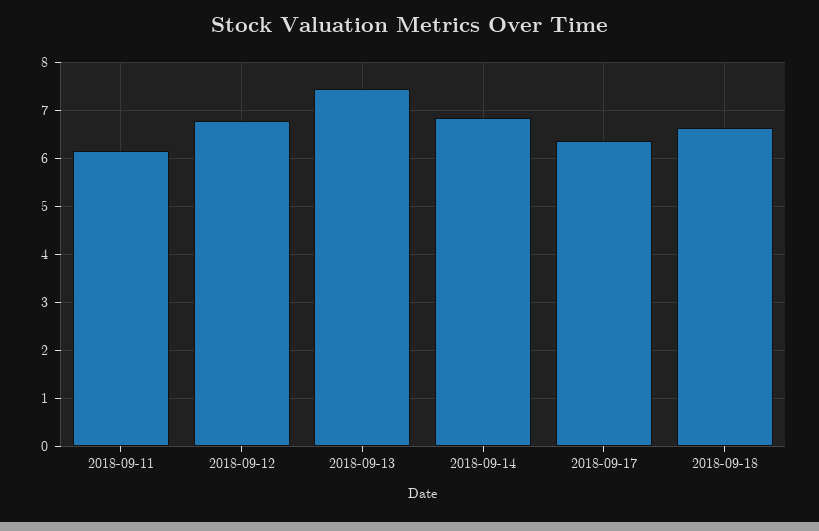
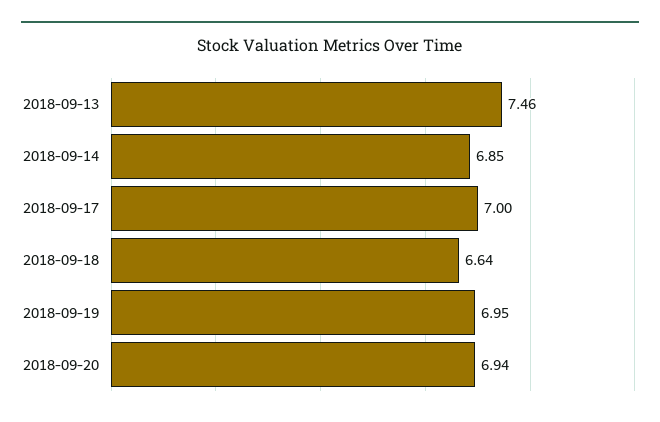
2018-09-11: 6.2 -> none
2018-09-12: 6.8 -> none
2018-09-17: 6.4 -> 7
2018-09-19: none -> 6.95
2018-09-20: none -> 6.94

